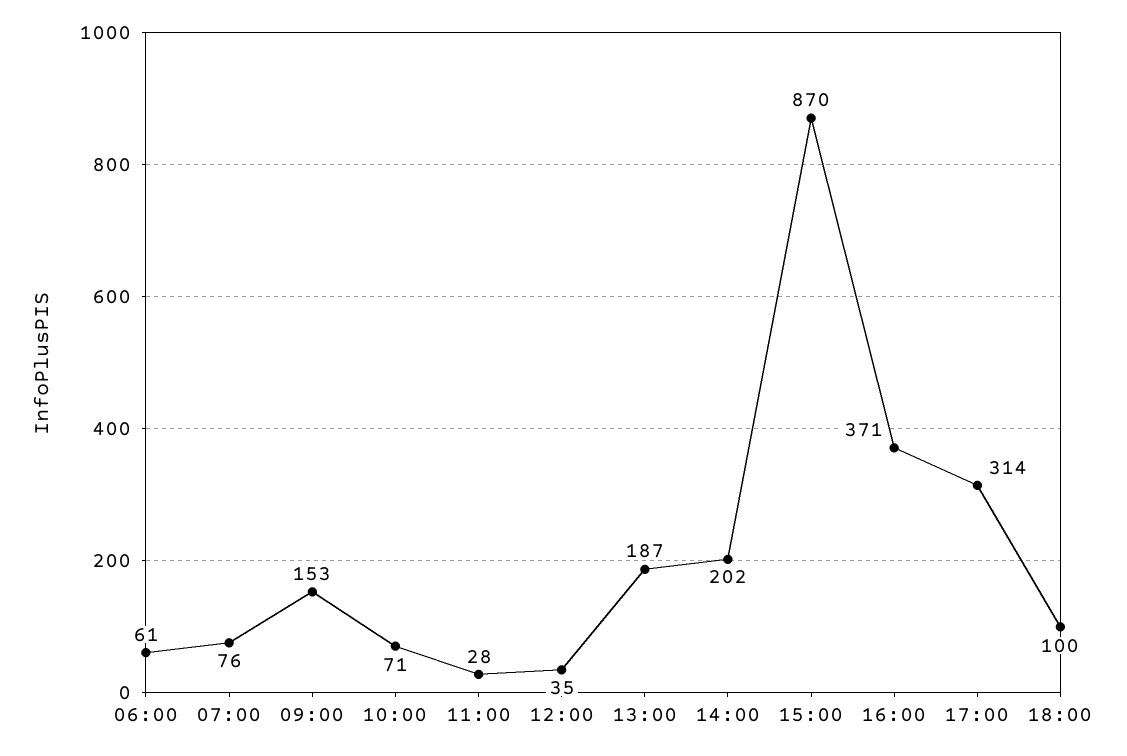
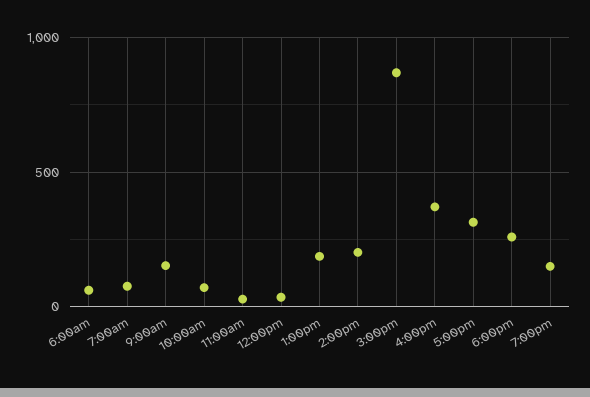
18:00: 100 -> 250
7:00pm: none -> 150

